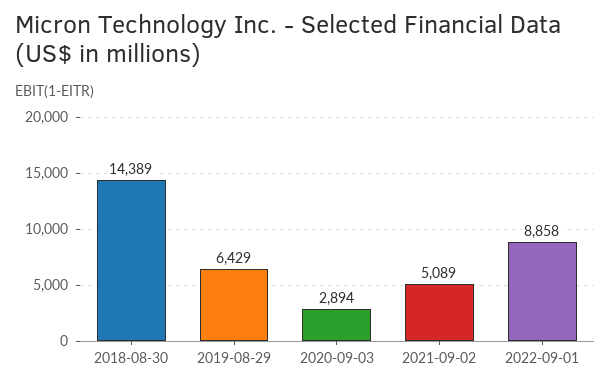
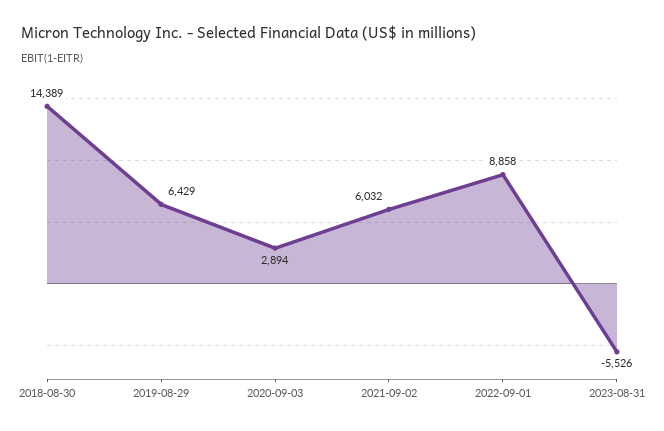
2021-09-02: 5089 -> 6032
2023-08-31: none -> -5526

